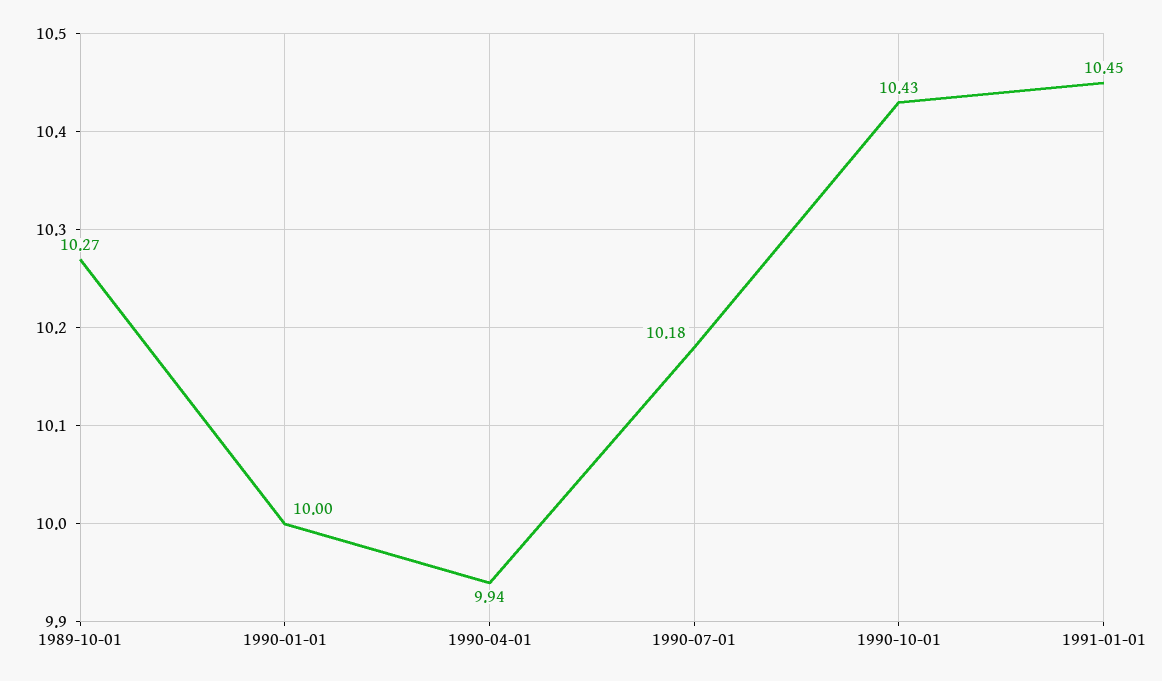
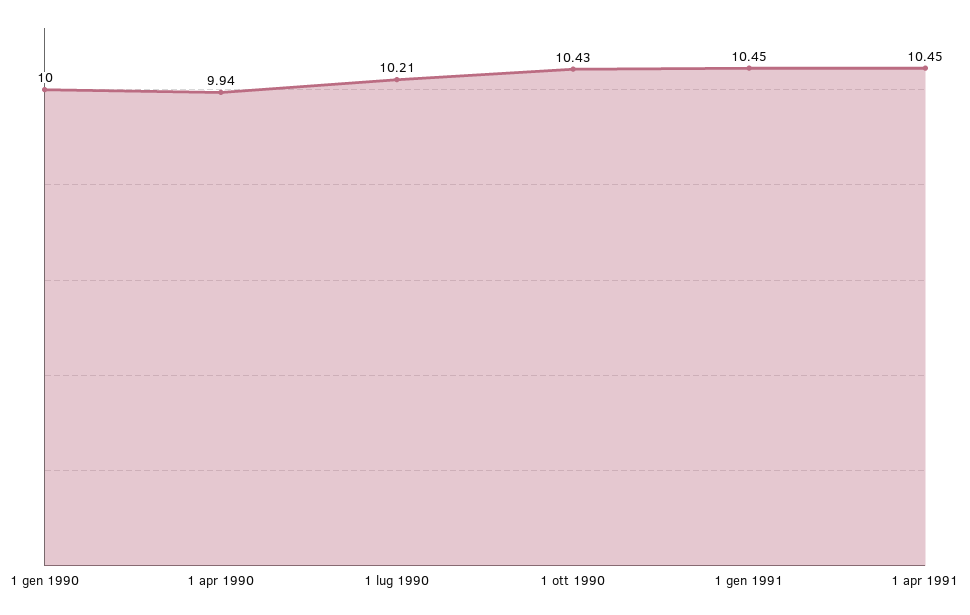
1989-10-01: 10.27 -> none
1990-07-01: 10.18 -> 10.21
1 apr 1991: none -> 10.45

